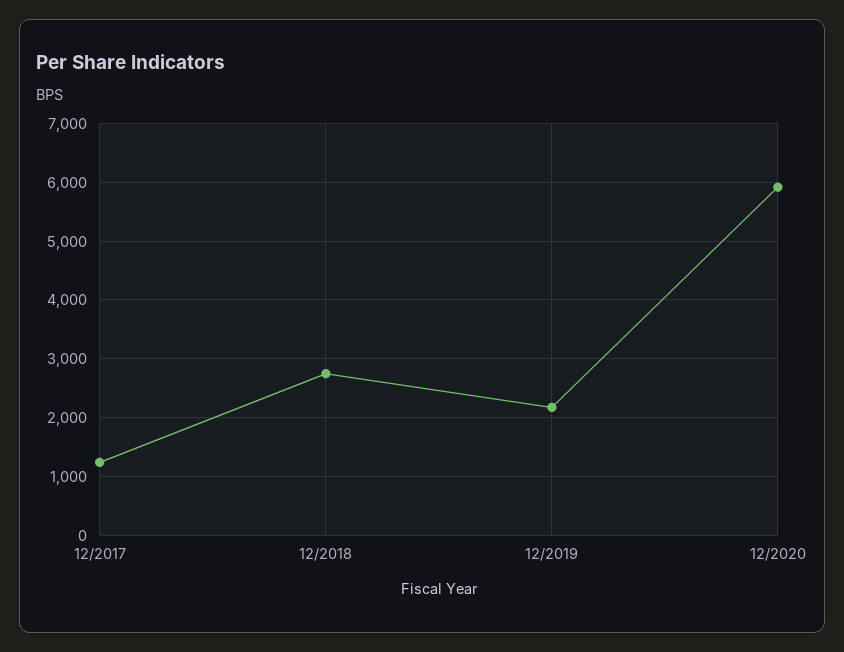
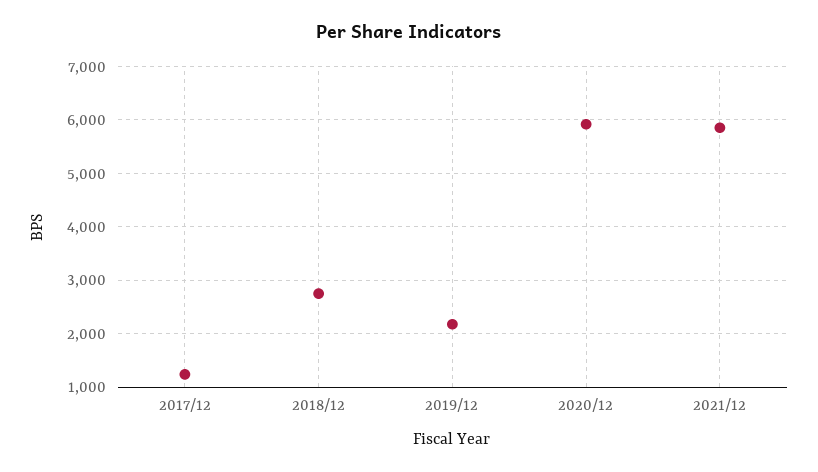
2021/12: none -> 5800

